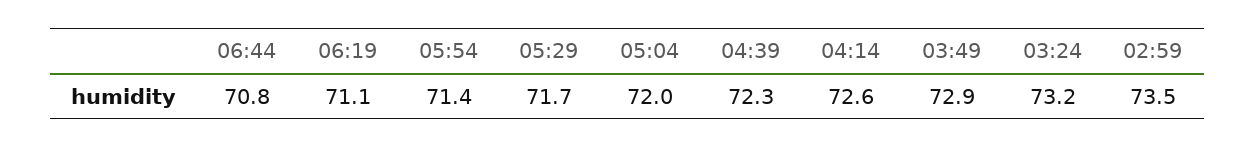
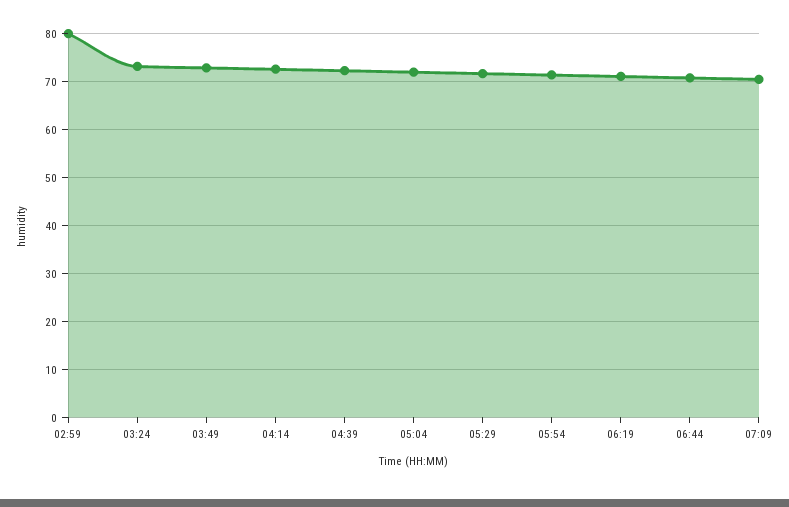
02:59: 73.5 -> 80
07:09: none -> 70

